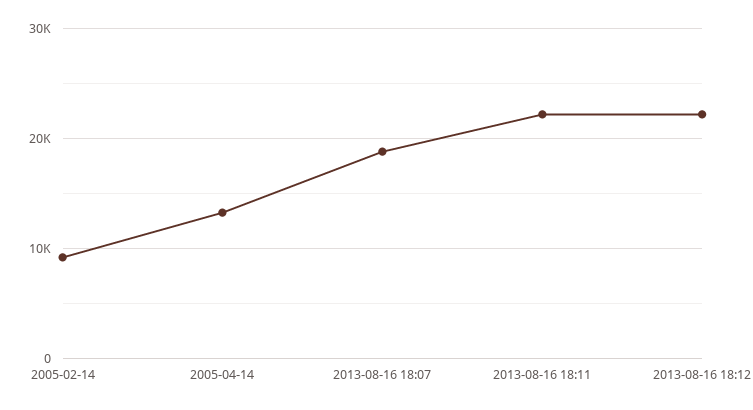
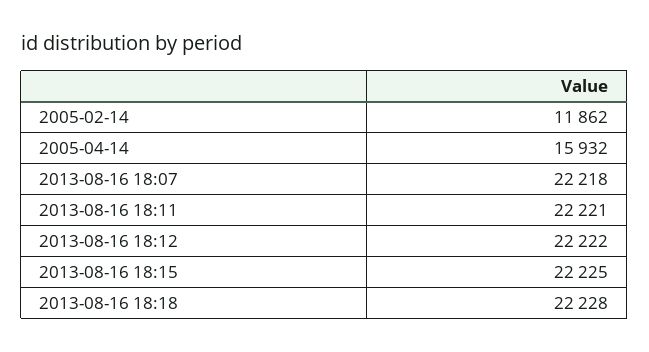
2005-02-14: 9000 -> 11862
2005-04-14: 13000 -> 15932
2013-08-16 18:07: 19000 -> 22218
2013-08-16 18:15: none -> 22225
2013-08-16 18:18: none -> 22228

